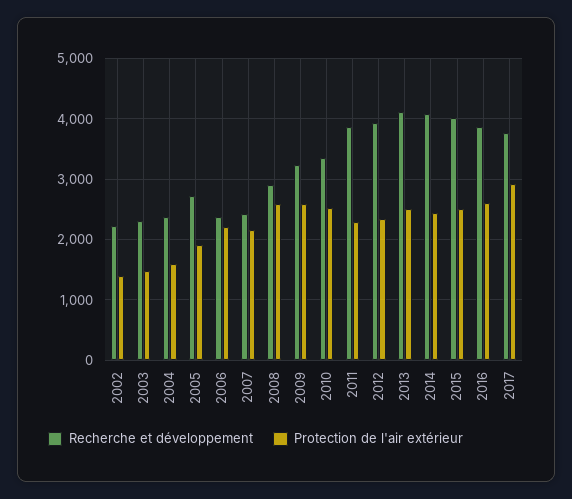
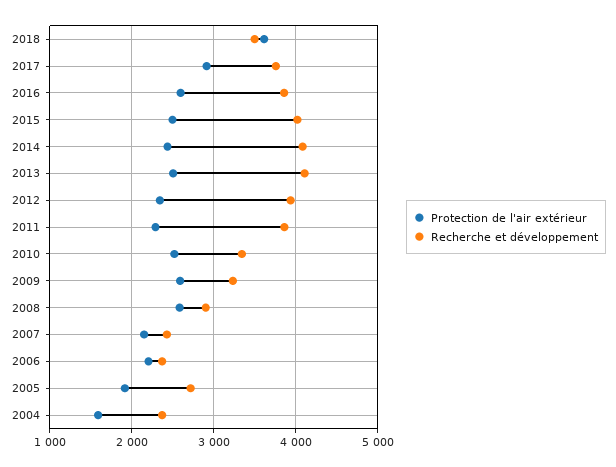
Recherche et développement, 2002: 2200 -> none
Protection de l'air extérieur, 2002: 1400 -> none
Recherche et développement, 2003: 2300 -> none
Protection de l'air extérieur, 2003: 1500 -> none
Protection de l'air extérieur, 2018: none -> 3600
Recherche et développement, 2018: none -> 3500

